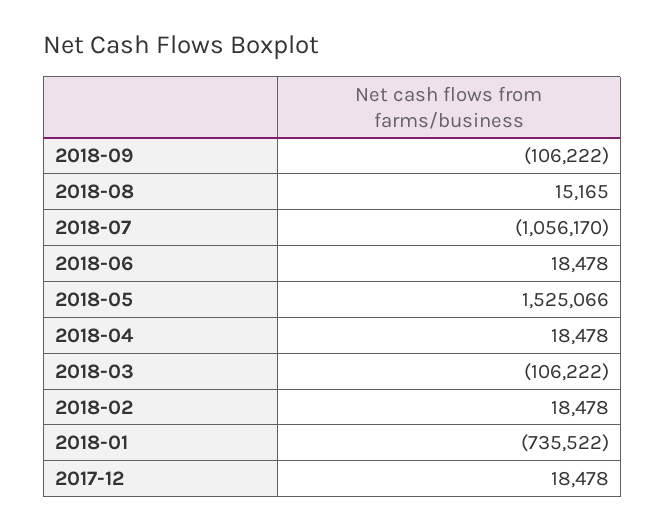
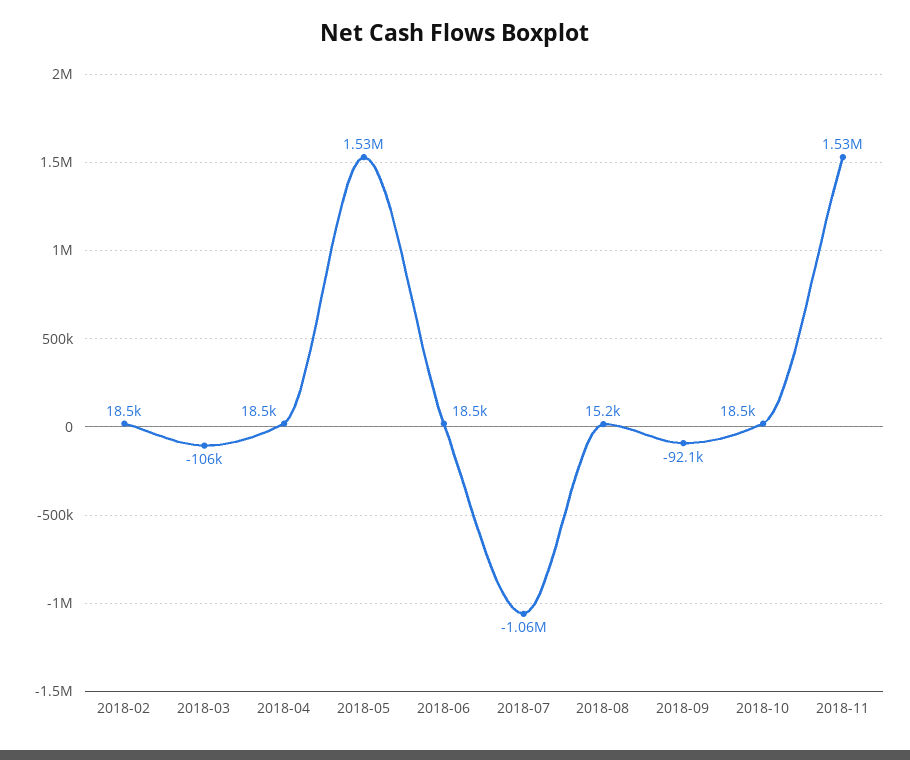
2018-09: -106222 -> -92100
2018-01: -735522 -> none
2017-12: 18478 -> none
2018-10: none -> 18500
2018-11: none -> 1530000

